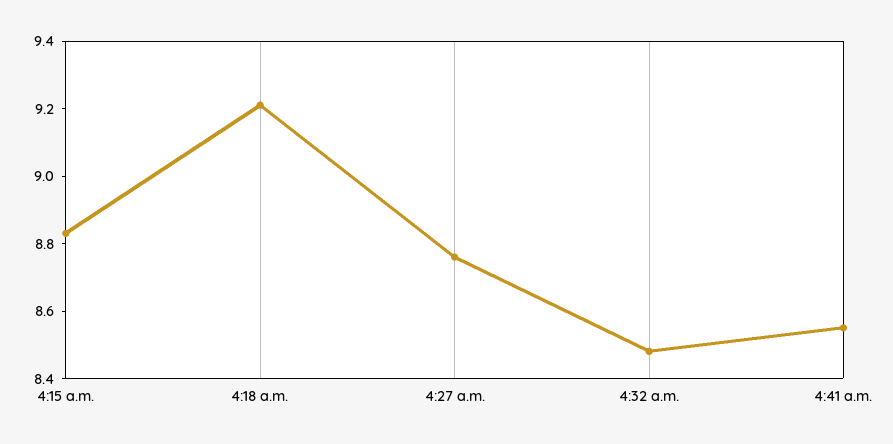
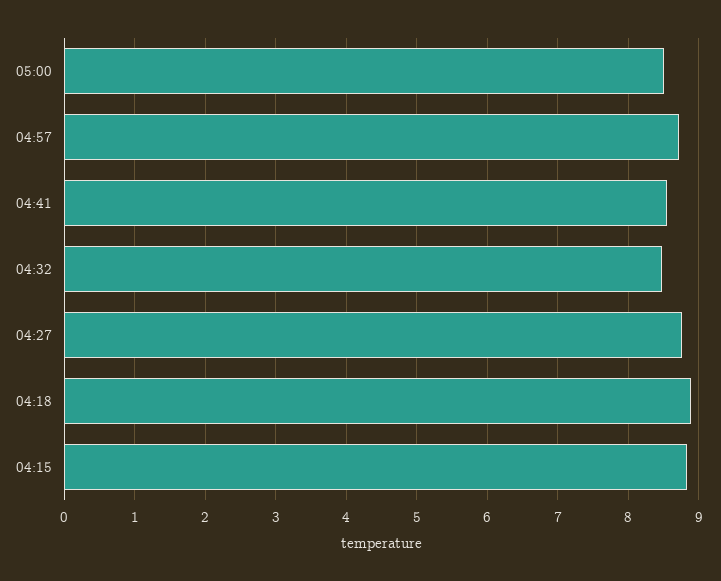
4:18 a.m.: 9.2 -> 8.9
05:00: none -> 8.5
04:57: none -> 8.7

